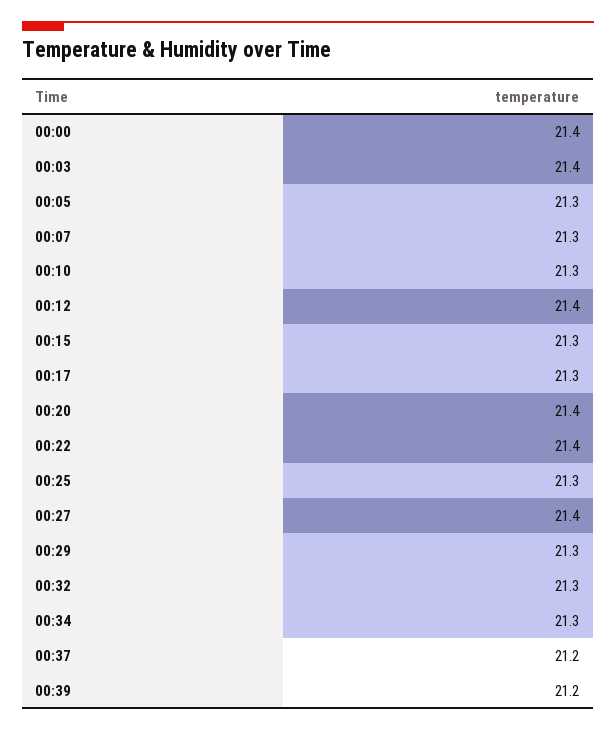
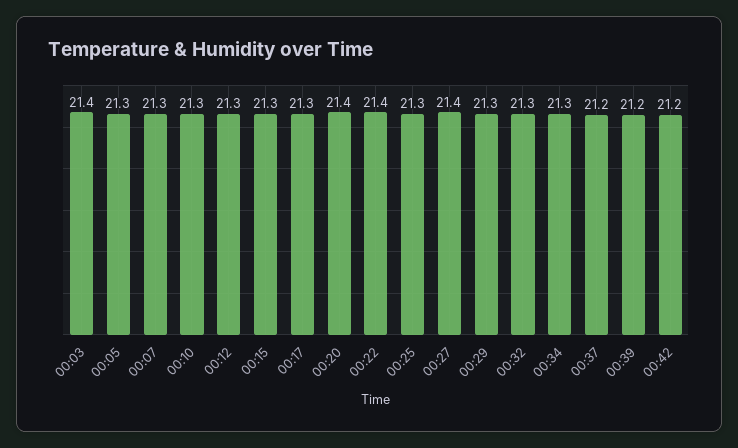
00:00: 21.4 -> none
00:12: 21.4 -> 21.3
00:42: none -> 21.2

